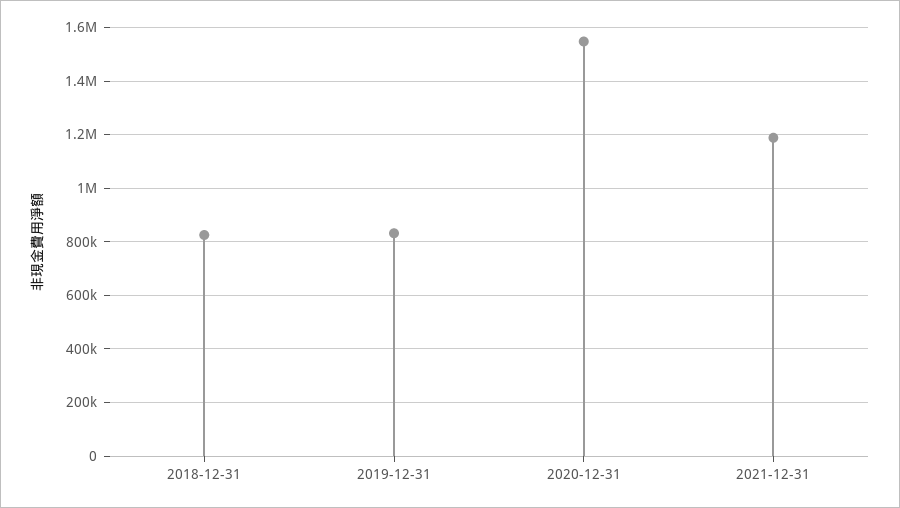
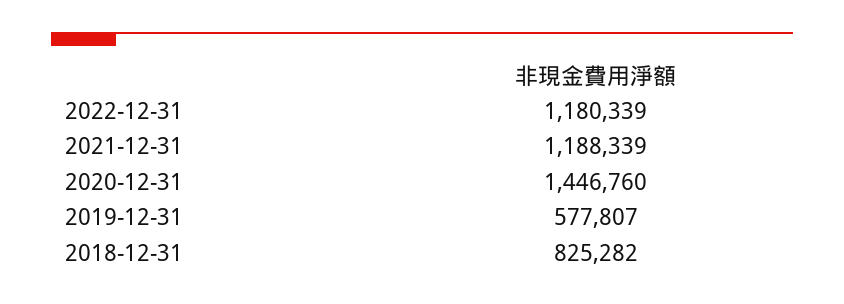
2019-12-31: 825000 -> 577807
2020-12-31: 1550000 -> 1446760
2022-12-31: none -> 1180339

